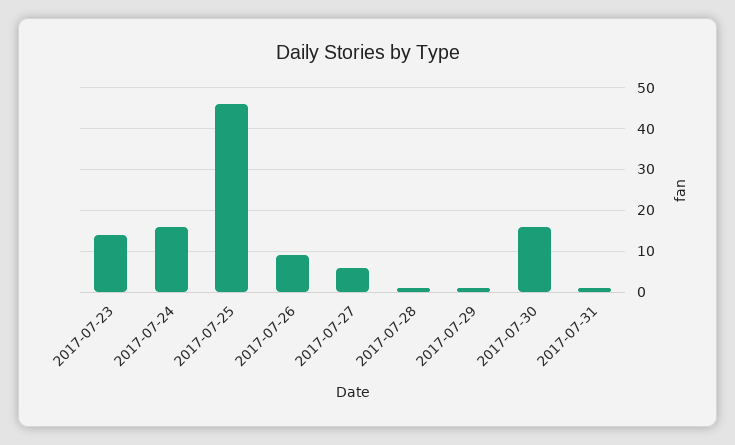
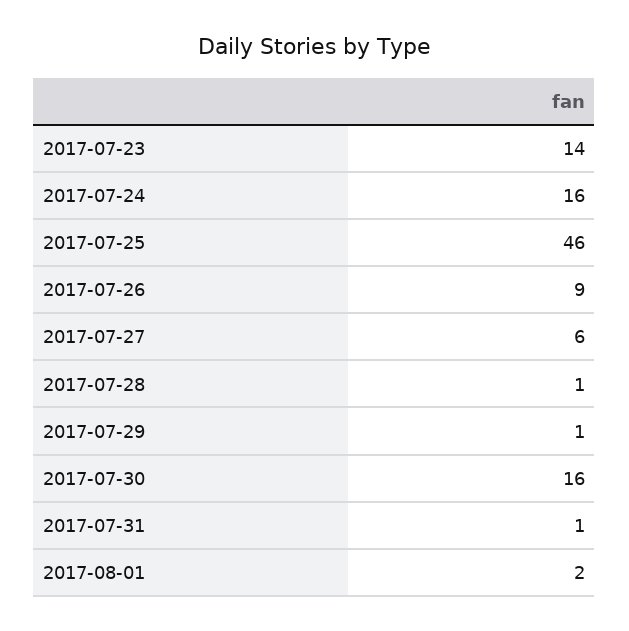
2017-08-01: none -> 2

